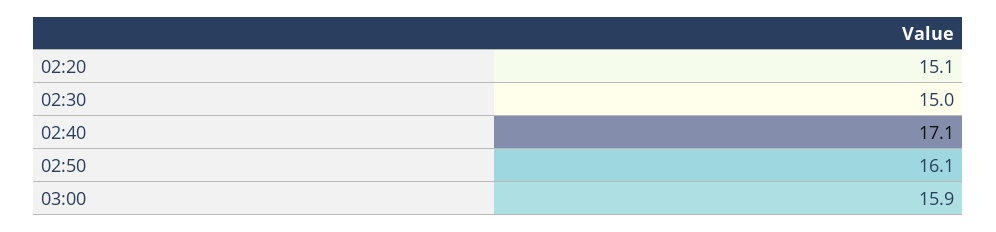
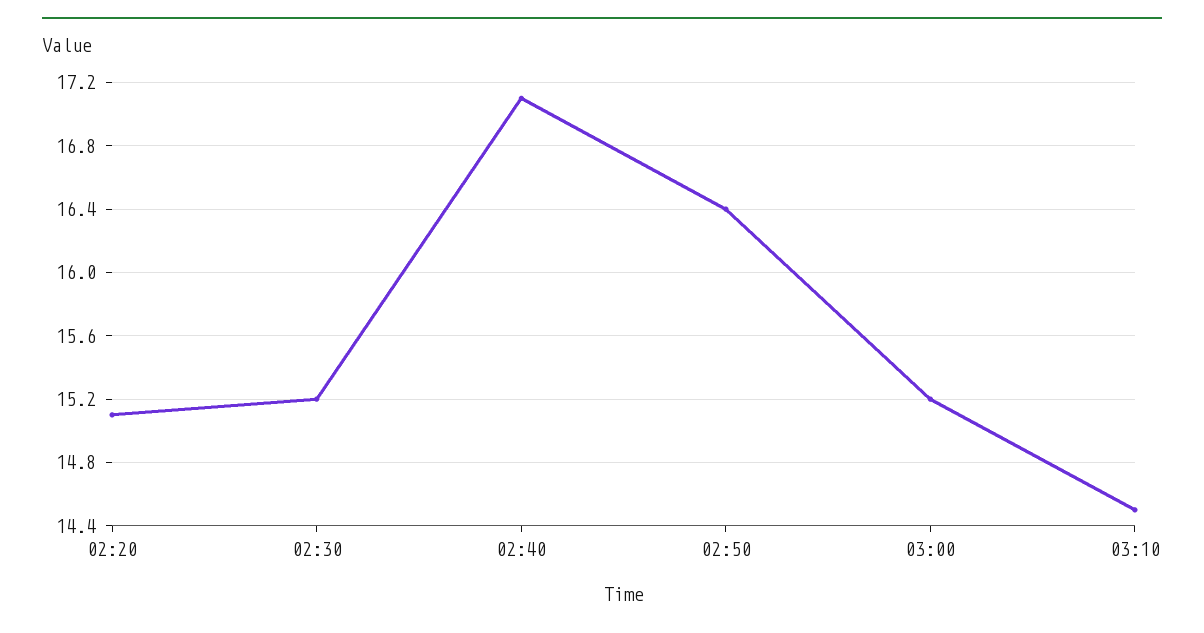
02:30: 15 -> 15.2
02:50: 16.1 -> 16.4
03:00: 15.9 -> 15.2
03:10: none -> 14.5

